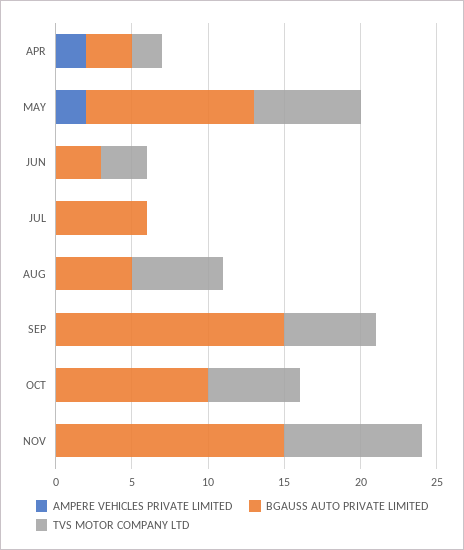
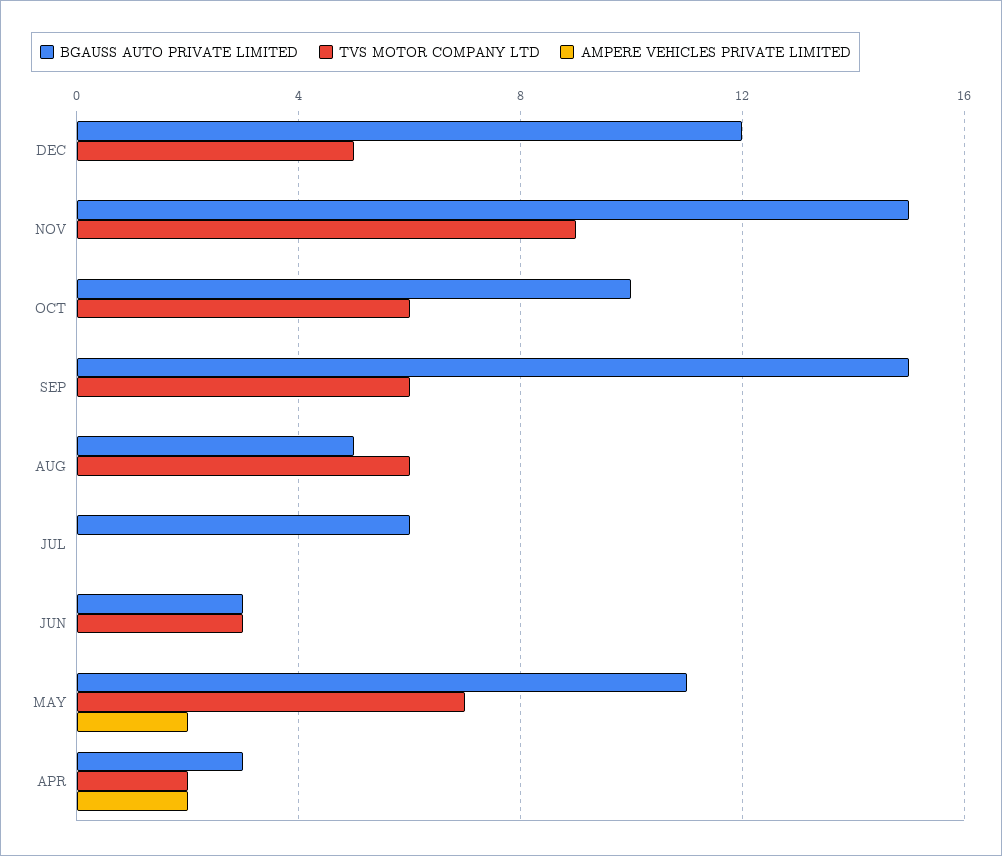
BGAUSS AUTO PRIVATE LIMITED, DEC: none -> 12
TVS MOTOR COMPANY LTD, DEC: none -> 5
AMPERE VEHICLES PRIVATE LIMITED, DEC: none -> 0

